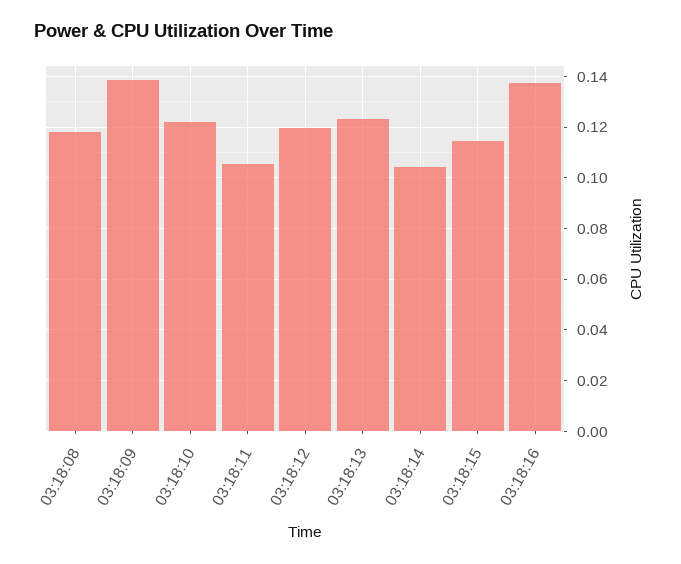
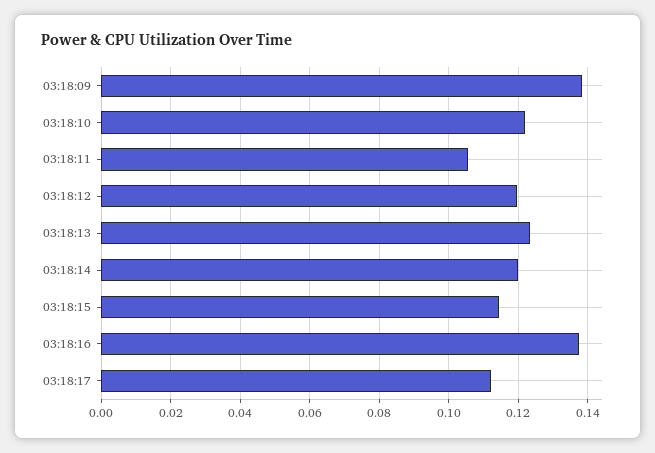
03:18:08: 0.1175 -> none
03:18:14: 0.105 -> 0.12
03:18:17: none -> 0.112

